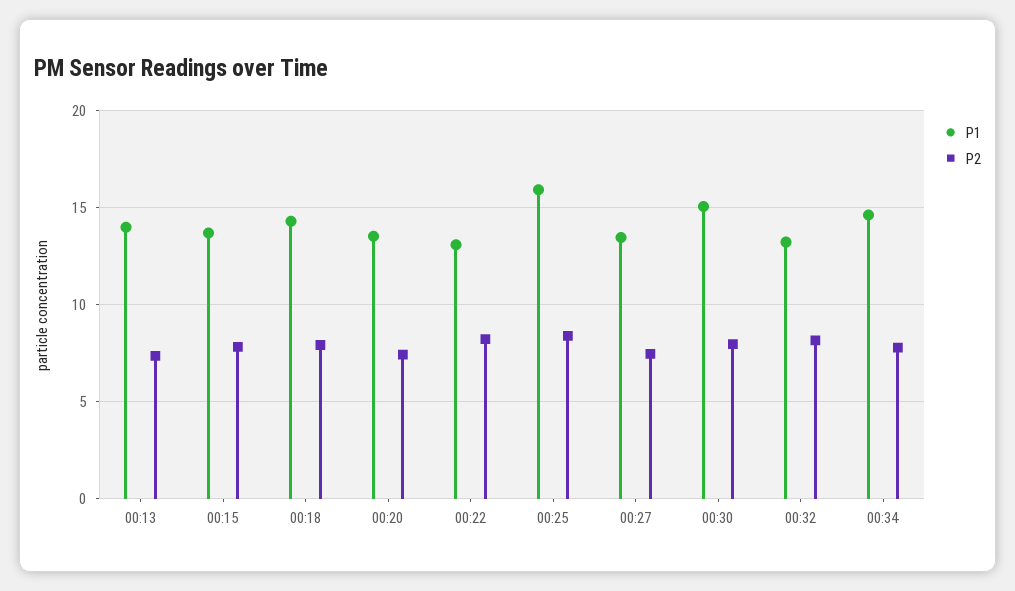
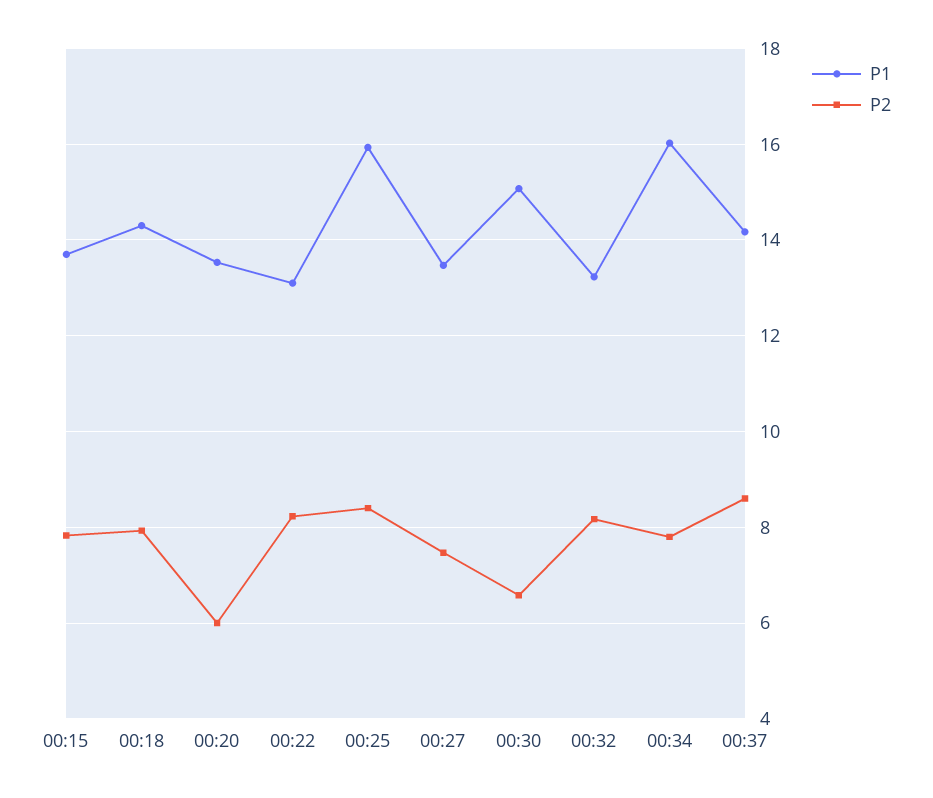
P1, 00:13: 14 -> none
P2, 00:13: 7.5 -> none
P2, 00:20: 7.5 -> 6
P2, 00:30: 8 -> 6.6
P1, 00:34: 14.5 -> 16
P1, 00:37: none -> 14.2
P2, 00:37: none -> 8.6

